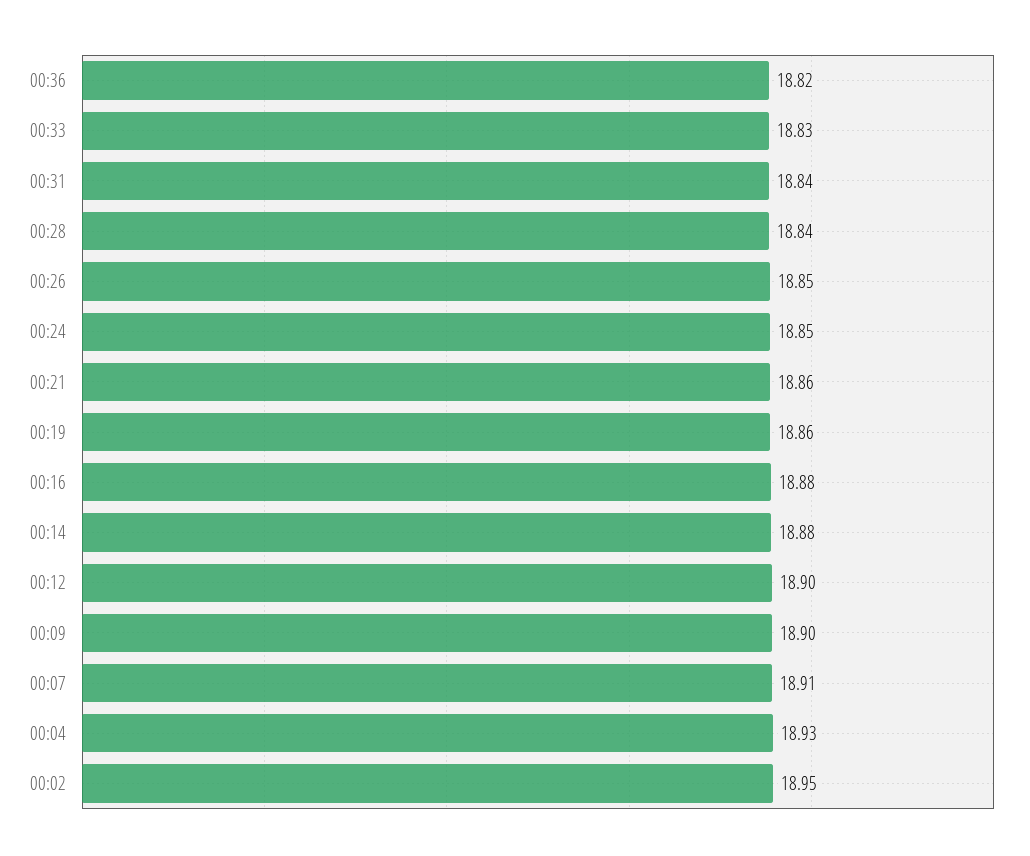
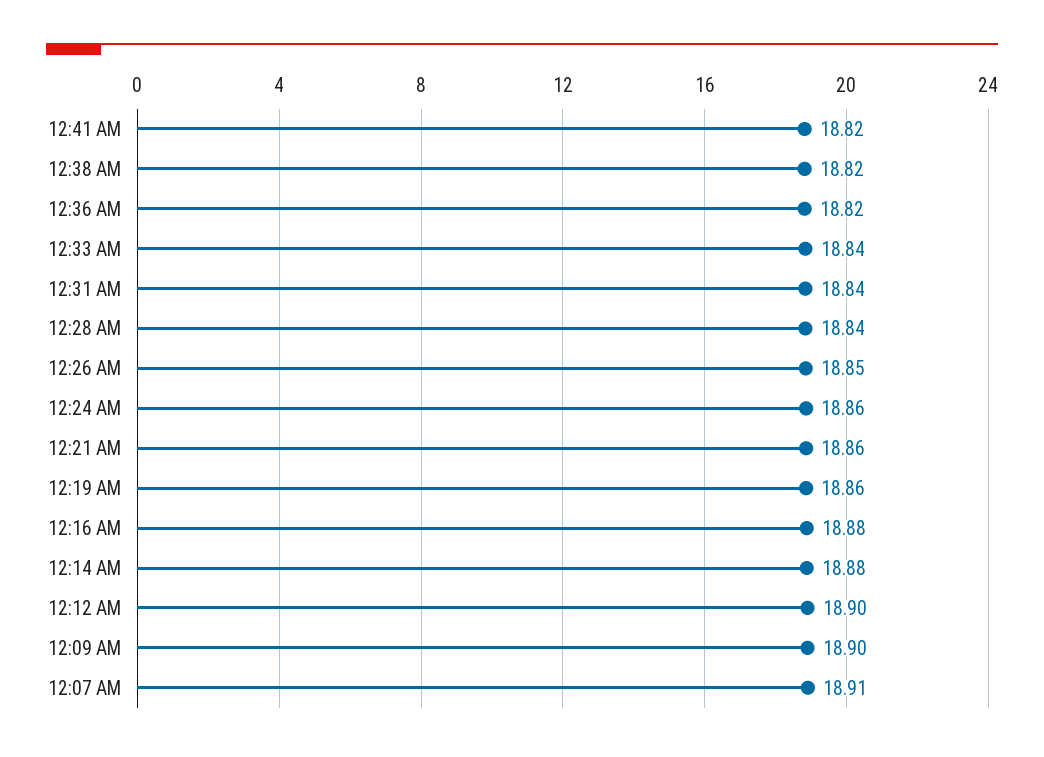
00:33: 18.83 -> 18.84
00:24: 18.85 -> 18.86
00:04: 18.93 -> none
00:02: 18.95 -> none
12:41 AM: none -> 18.82
12:38 AM: none -> 18.82

